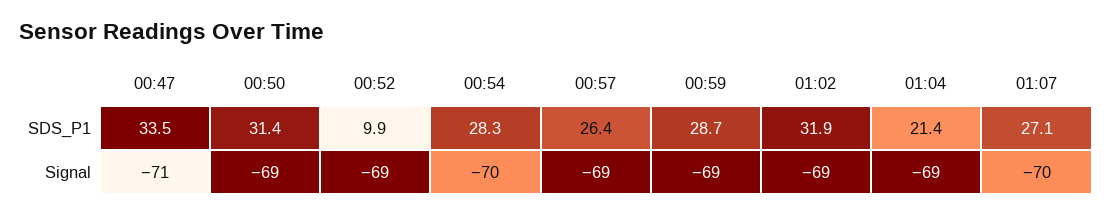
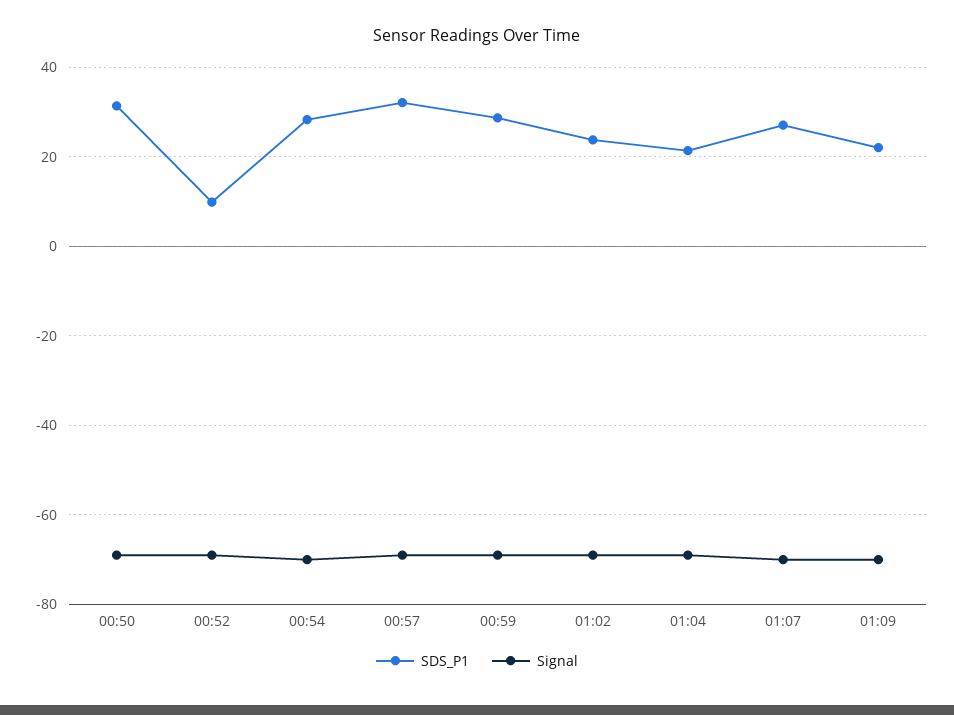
SDS_P1, 00:47: 33.5 -> none
SDS_P1, 00:57: 26.4 -> 32
SDS_P1, 01:02: 31.9 -> 24
Signal, 00:47: -71 -> none
SDS_P1, 01:09: none -> 22
Signal, 01:09: none -> -70

